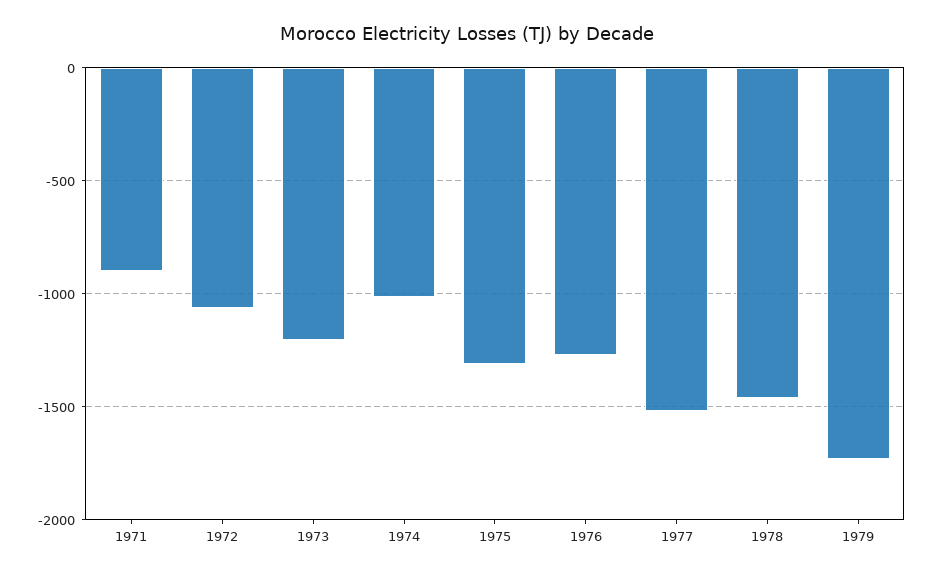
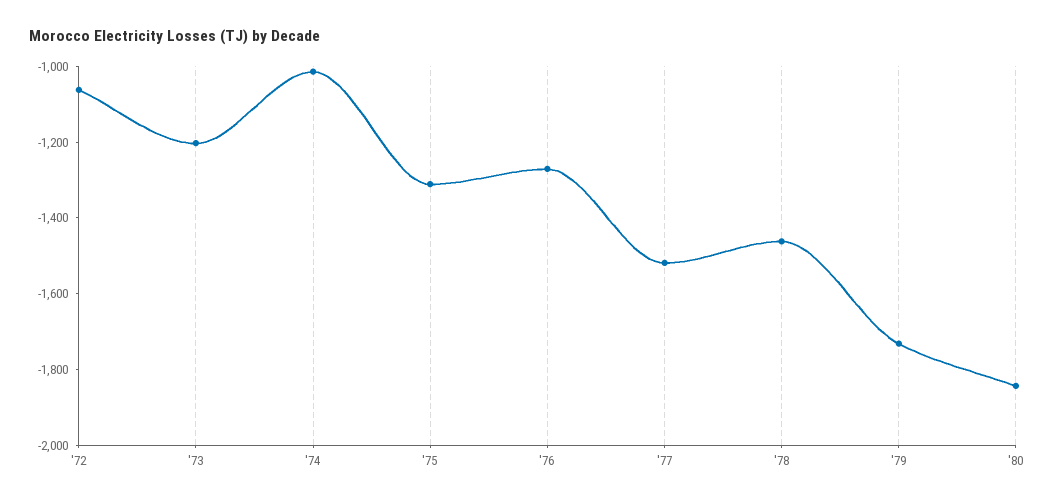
1971: -900 -> none
'80: none -> -1850

